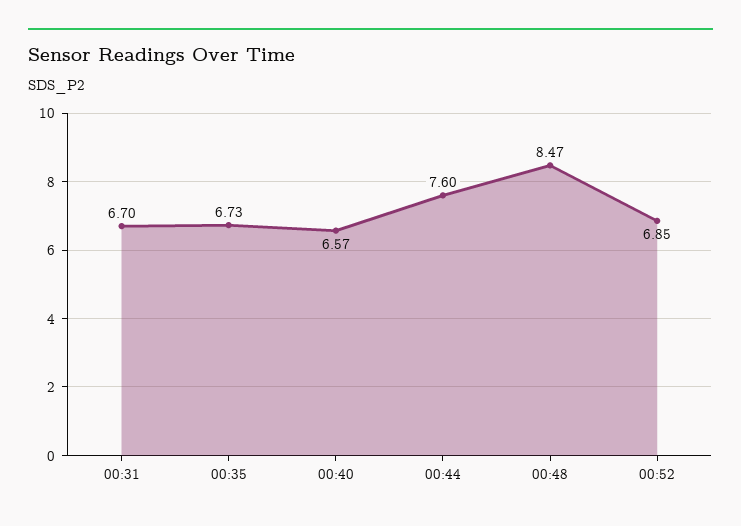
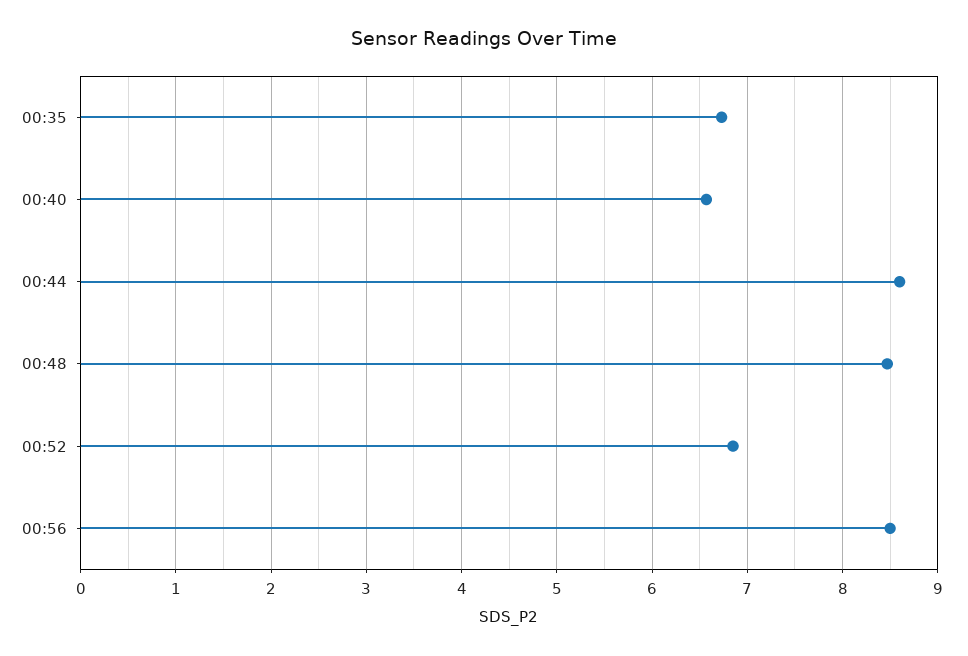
00:31: 6.7 -> none
00:44: 7.6 -> 8.6
00:56: none -> 8.5

